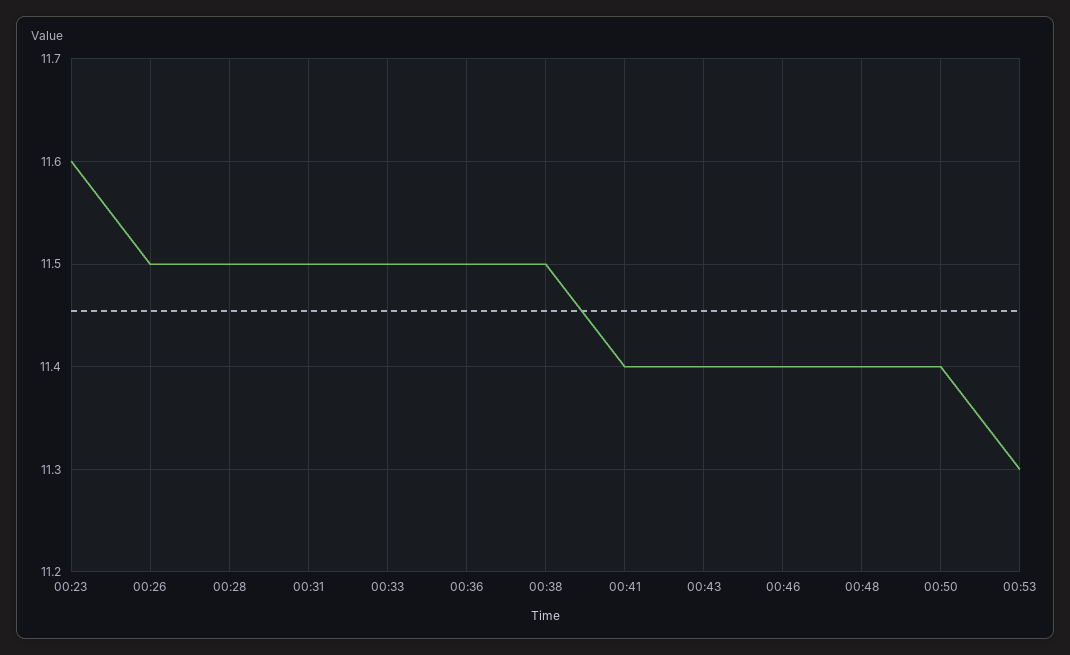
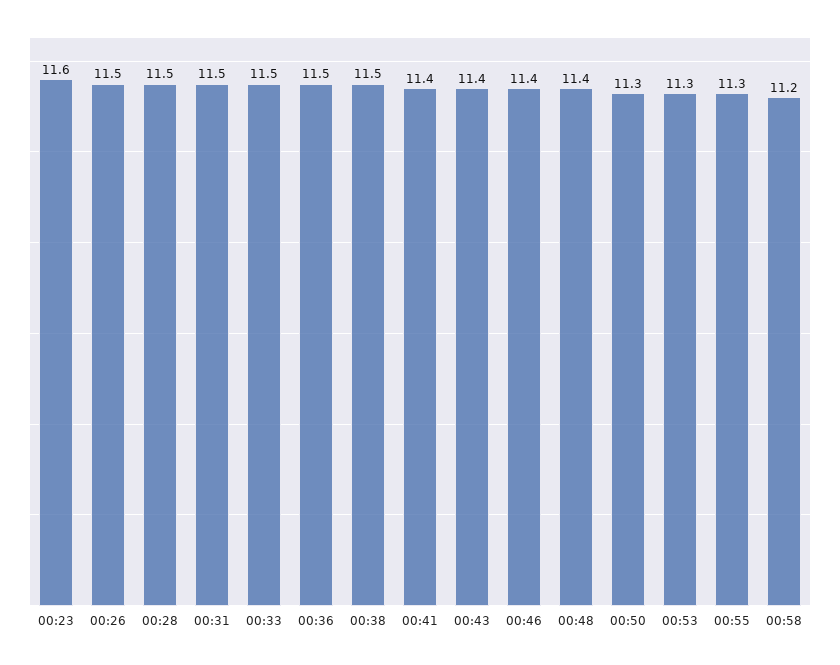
00:50: 11.4 -> 11.3
00:55: none -> 11.3
00:58: none -> 11.2

